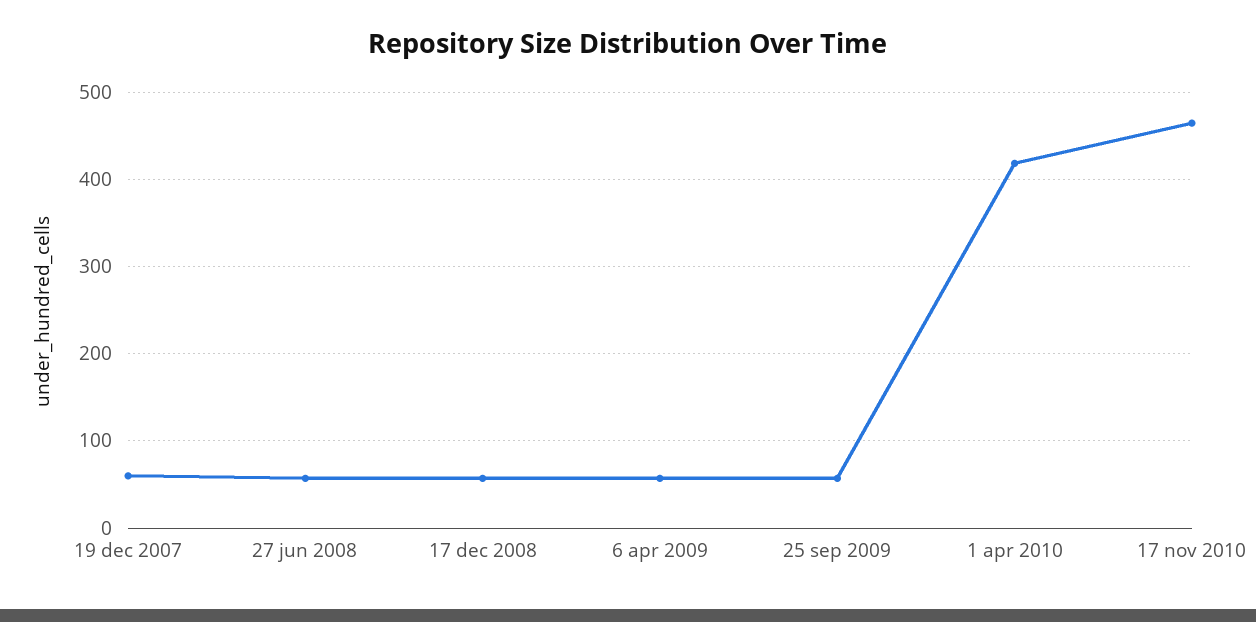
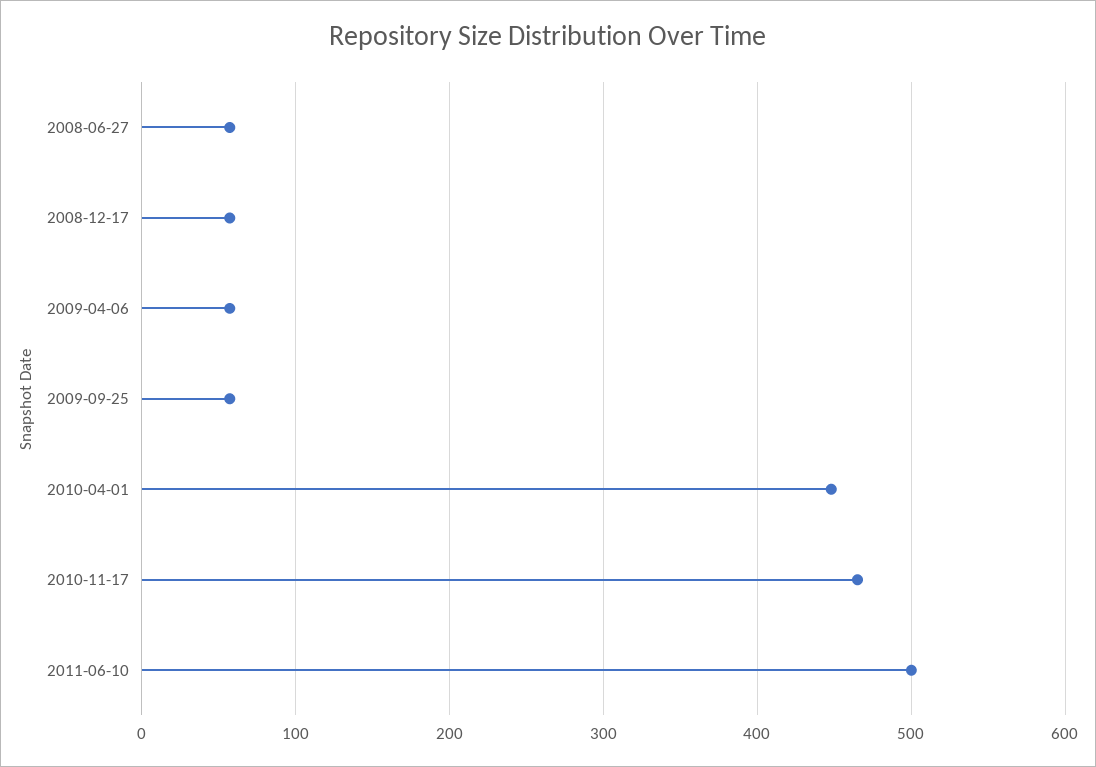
19 dec 2007: 60 -> none
1 apr 2010: 420 -> 450
2011-06-10: none -> 500

